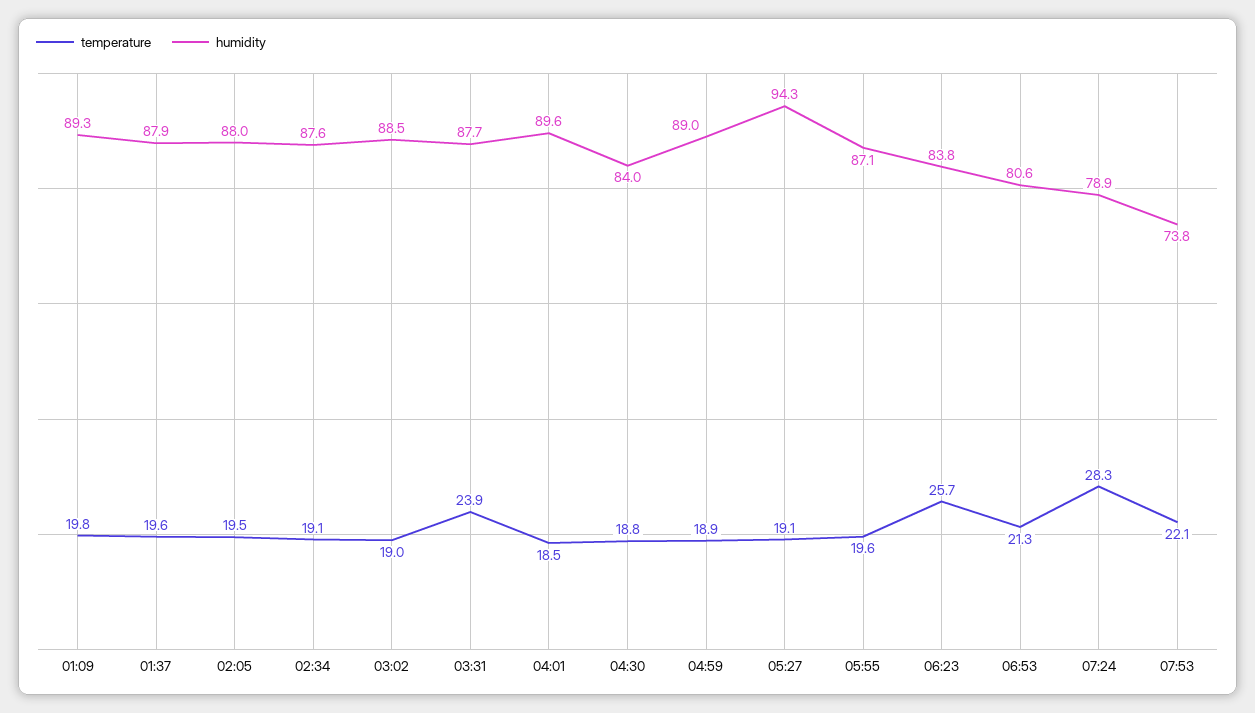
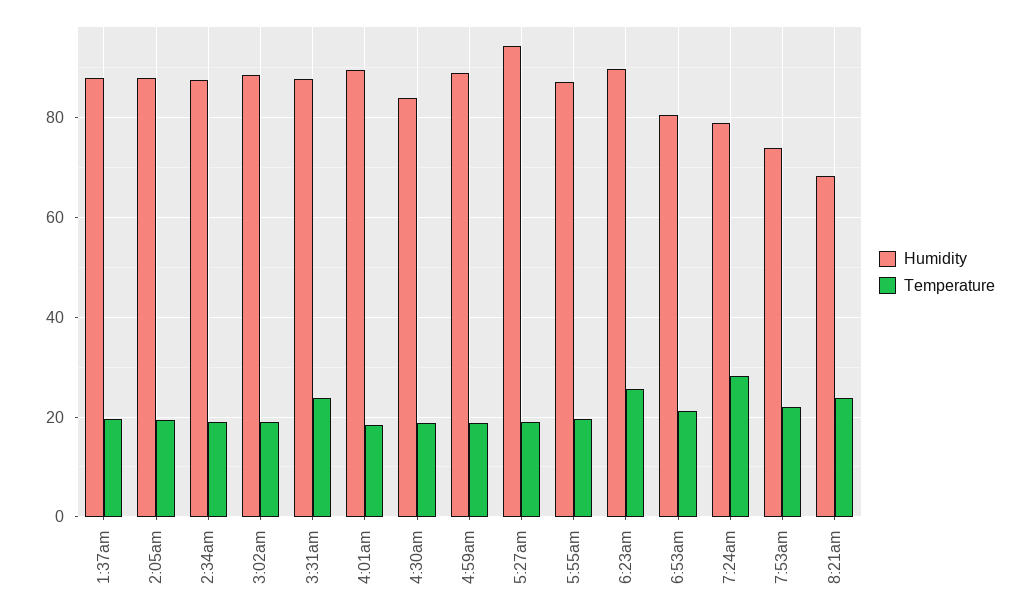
temperature, 01:09: 19.8 -> none
humidity, 01:09: 89.3 -> none
humidity, 06:23: 83.8 -> 90
humidity, 8:21am: none -> 68
temperature, 8:21am: none -> 24

